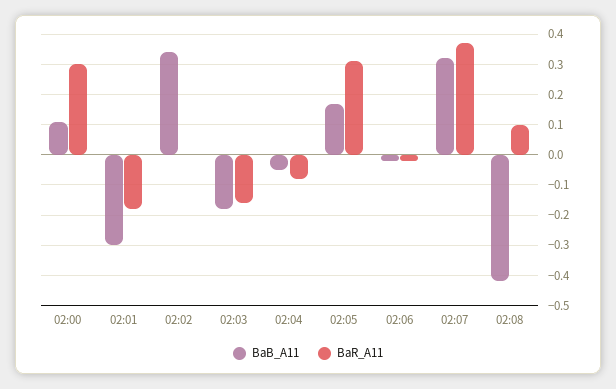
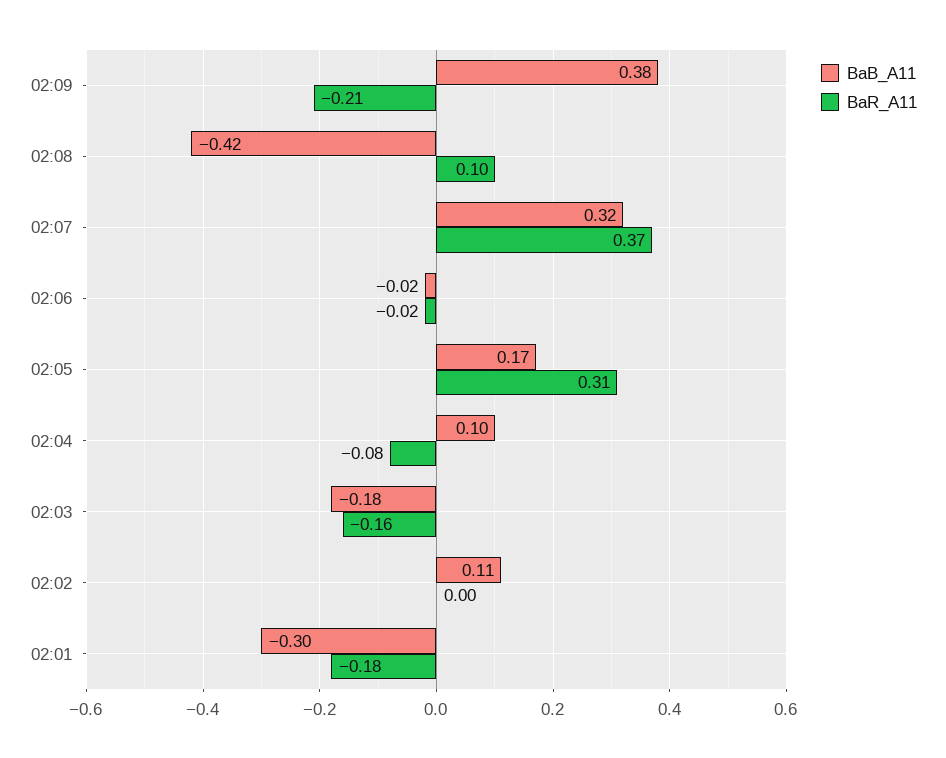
BaB_A11, 02:00: 0.1 -> none
BaR_A11, 02:00: 0.3 -> none
BaB_A11, 02:02: 0.35 -> 0.11
BaB_A11, 02:04: -0.05 -> 0.1
BaB_A11, 02:09: none -> 0.38
BaR_A11, 02:09: none -> -0.21

